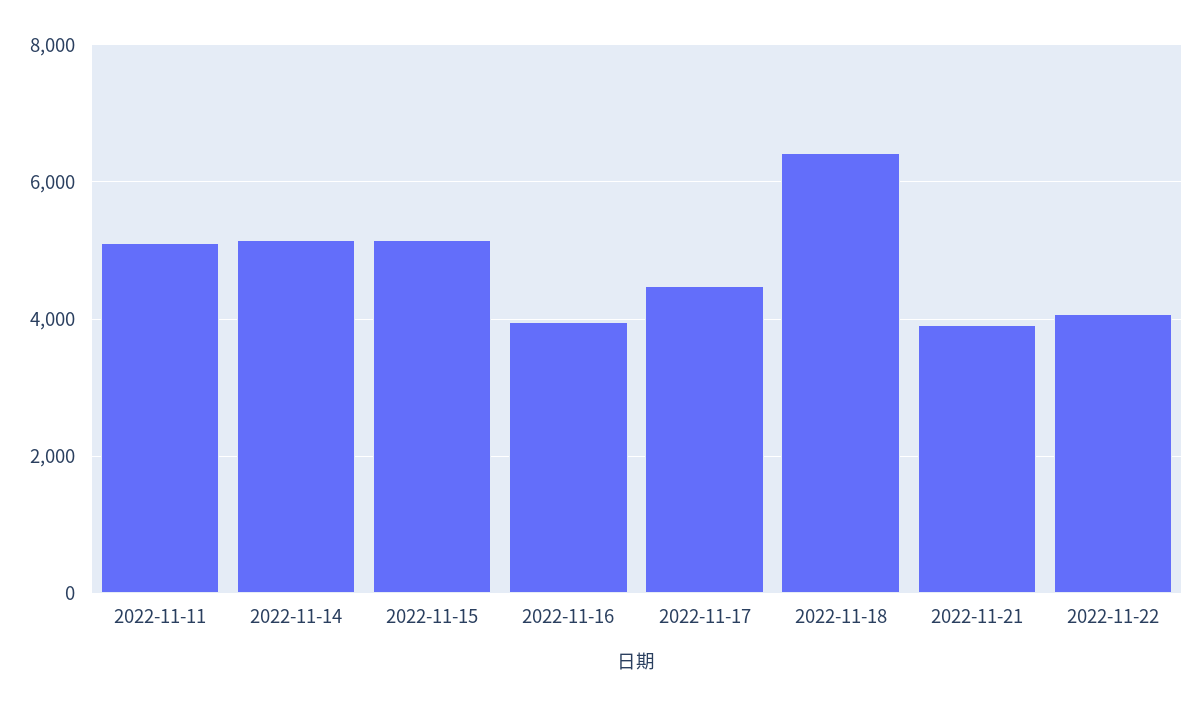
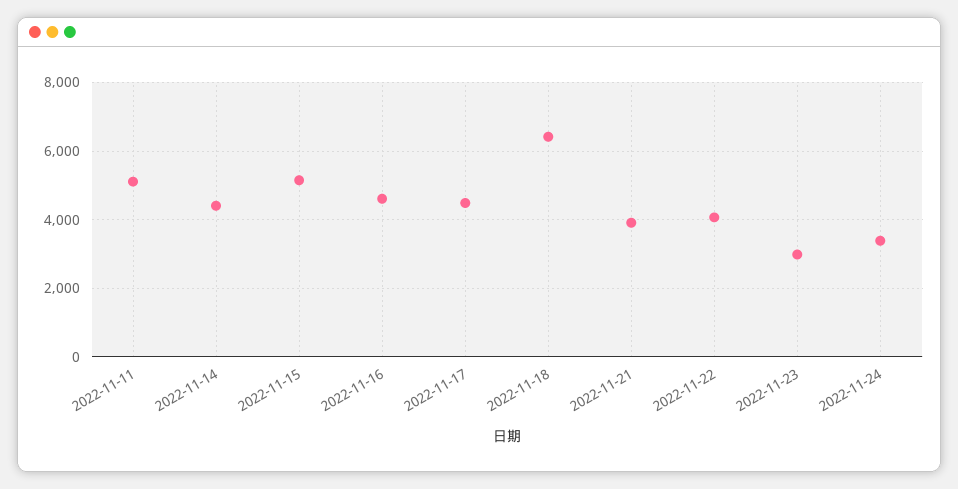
2022-11-14: 5200 -> 4400
2022-11-16: 4000 -> 4600
2022-11-23: none -> 3000
2022-11-24: none -> 3400

